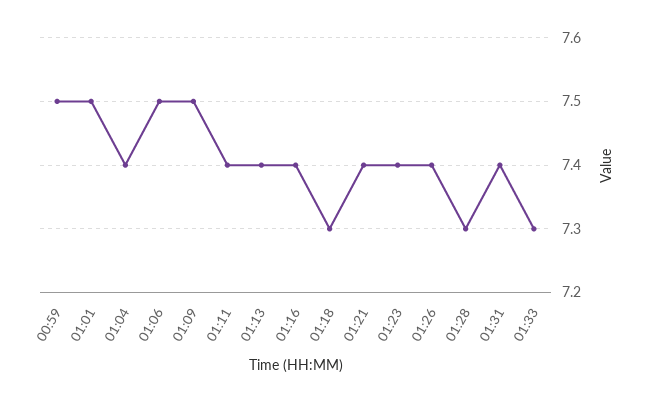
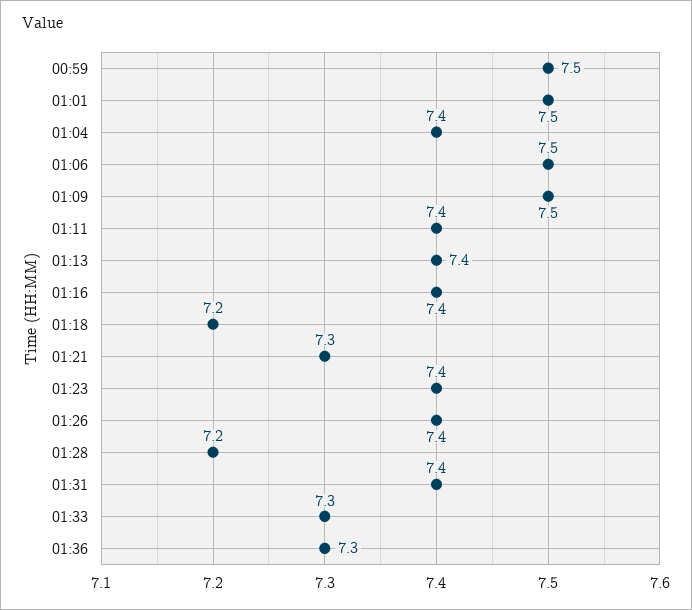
01:18: 7.3 -> 7.2
01:21: 7.4 -> 7.3
01:28: 7.3 -> 7.2
01:36: none -> 7.3

